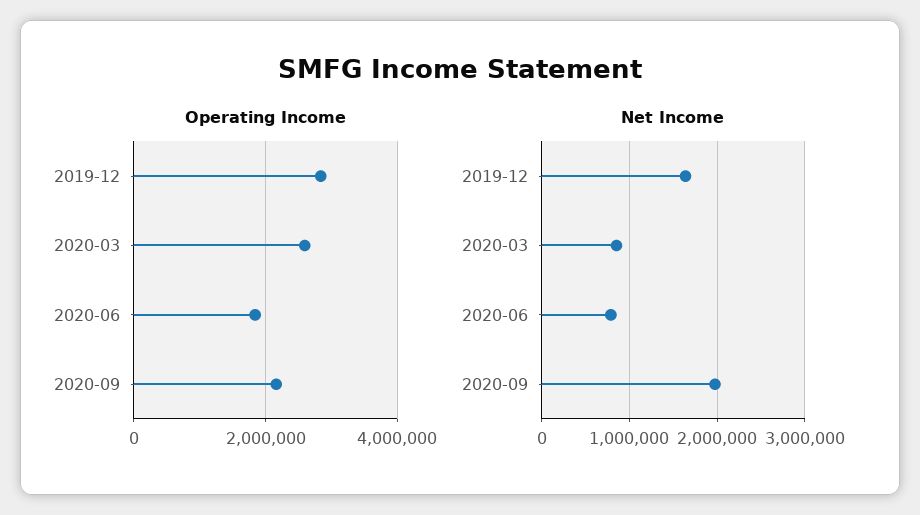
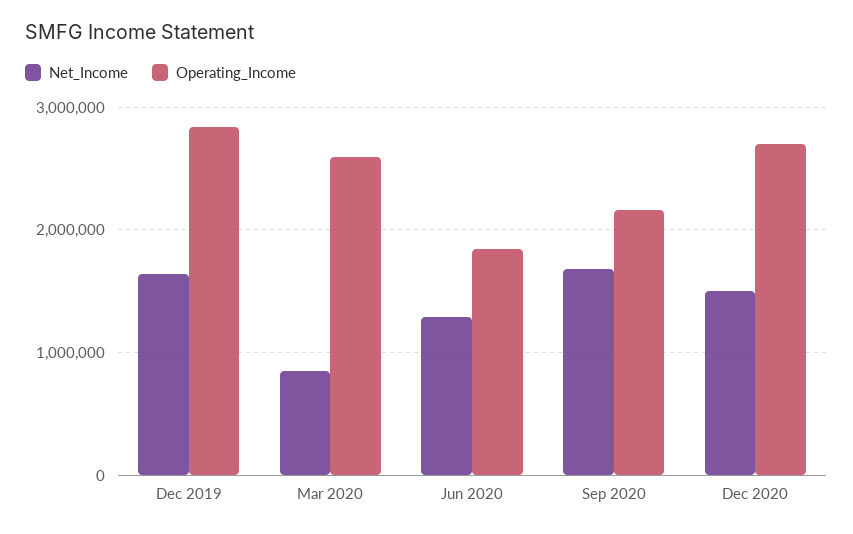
Net Income, 2020-06: 800000 -> 1300000
Net Income, 2020-09: 2000000 -> 1700000
Net Income, Dec 2020: none -> 1500000
Operating Income, Dec 2020: none -> 2700000

